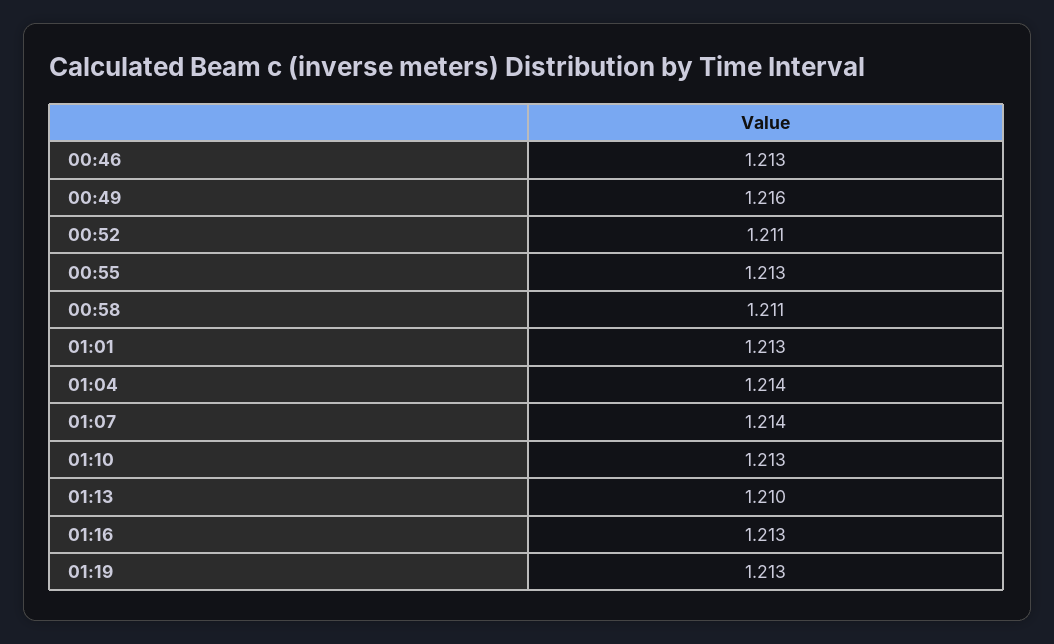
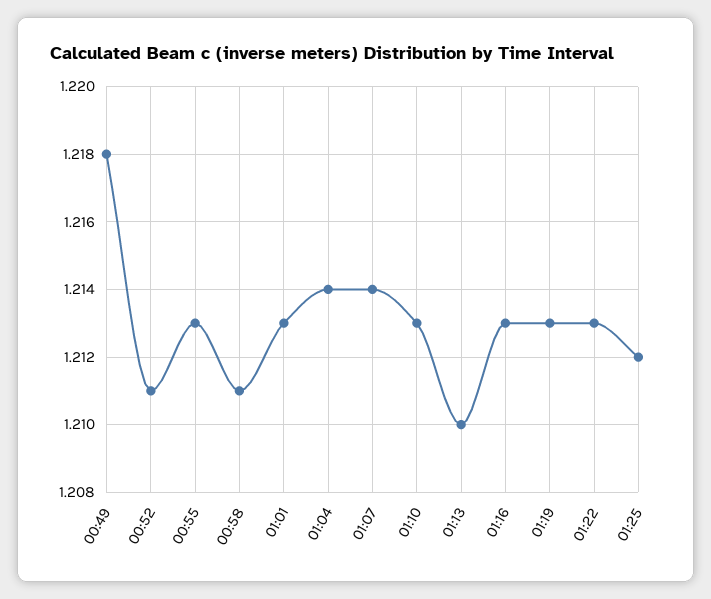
00:46: 1.213 -> none
00:49: 1.216 -> 1.218
01:22: none -> 1.213
01:25: none -> 1.212

